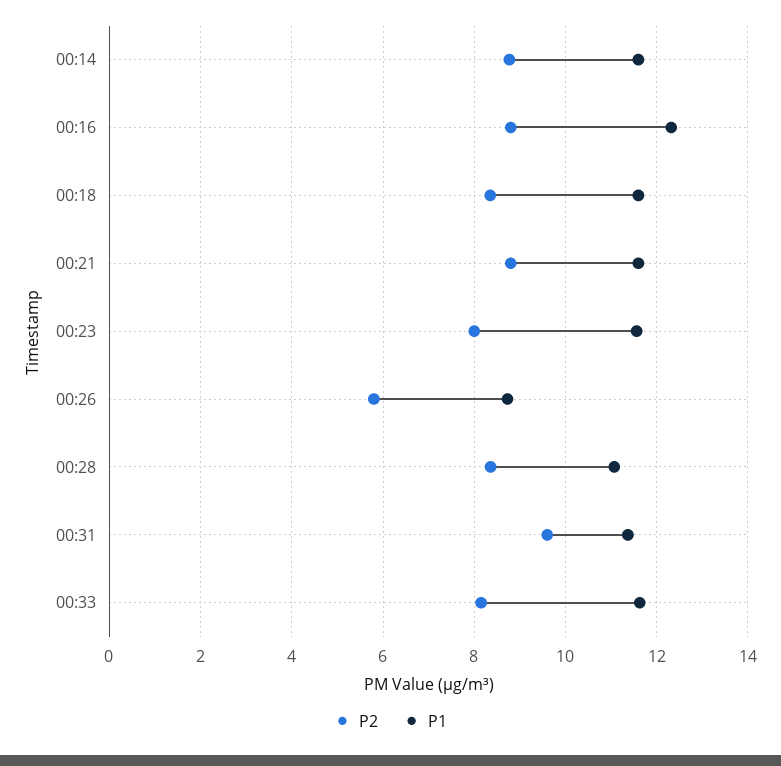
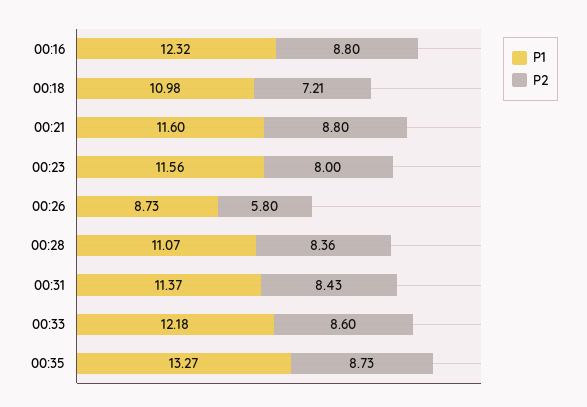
P2, 00:14: 8.8 -> none
P1, 00:14: 11.6 -> none
P2, 00:18: 8.4 -> 7.21
P1, 00:18: 11.6 -> 10.98
P2, 00:31: 9.6 -> 8.43
P2, 00:33: 8.2 -> 8.6
P1, 00:33: 11.6 -> 12.18
P1, 00:35: none -> 13.27
P2, 00:35: none -> 8.73

